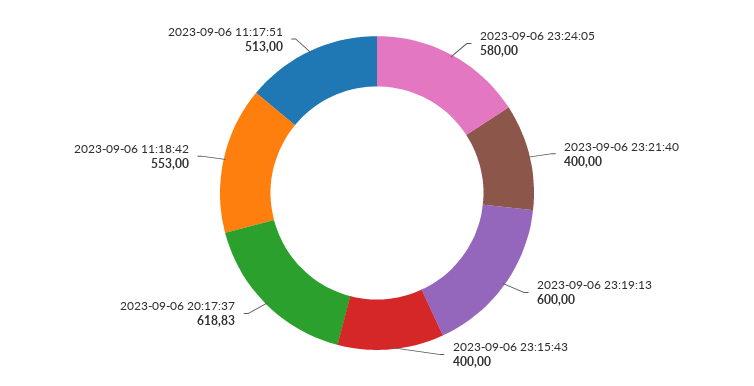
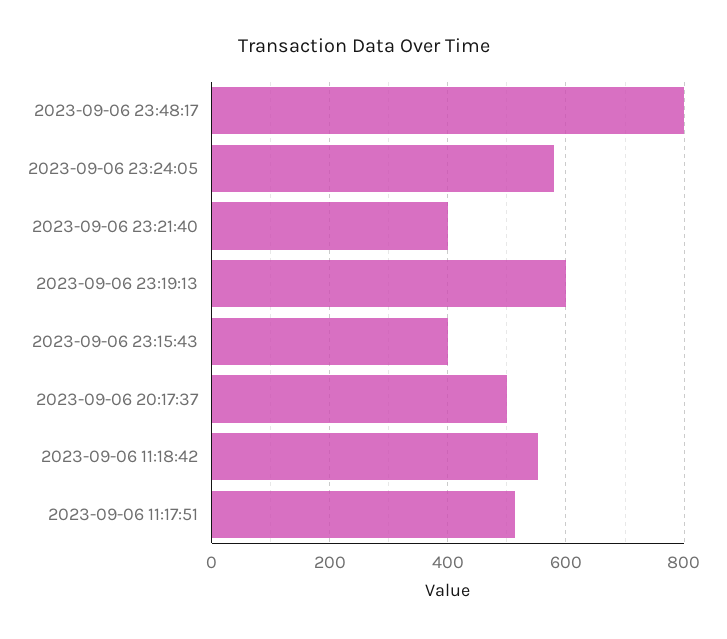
2023-09-06 20:17:37: 618.83 -> 500
2023-09-06 23:48:17: none -> 800

